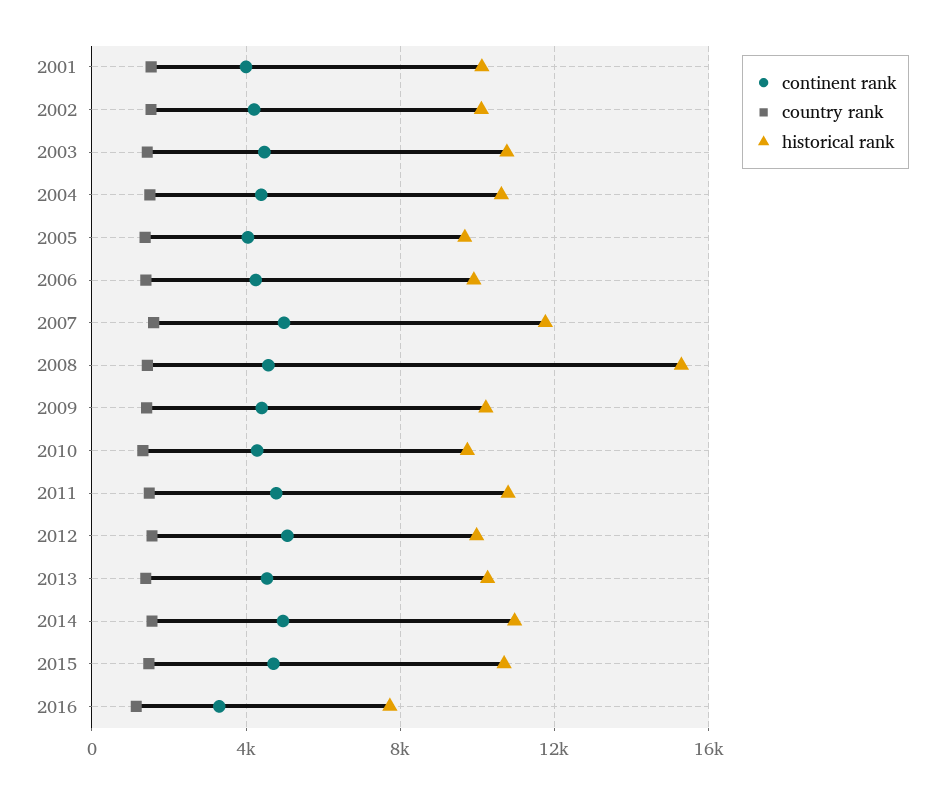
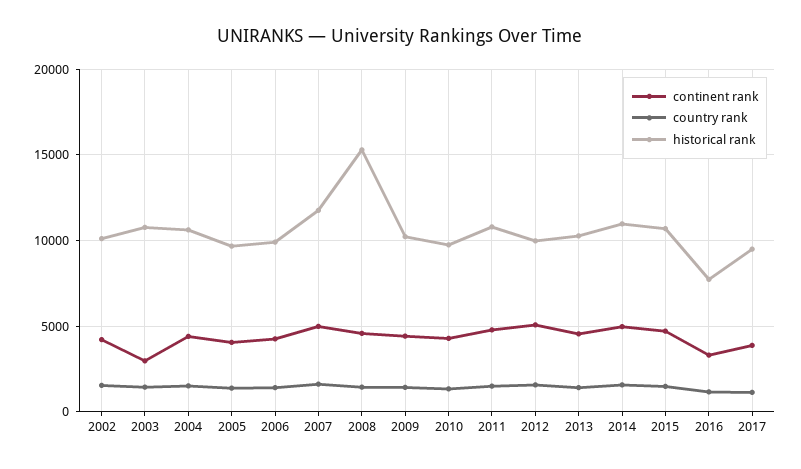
continent rank, 2001: 4000 -> none
country rank, 2001: 1500 -> none
historical rank, 2001: 10000 -> none
continent rank, 2003: 4500 -> 3000
continent rank, 2017: none -> 4000
country rank, 2017: none -> 1000
historical rank, 2017: none -> 9500

